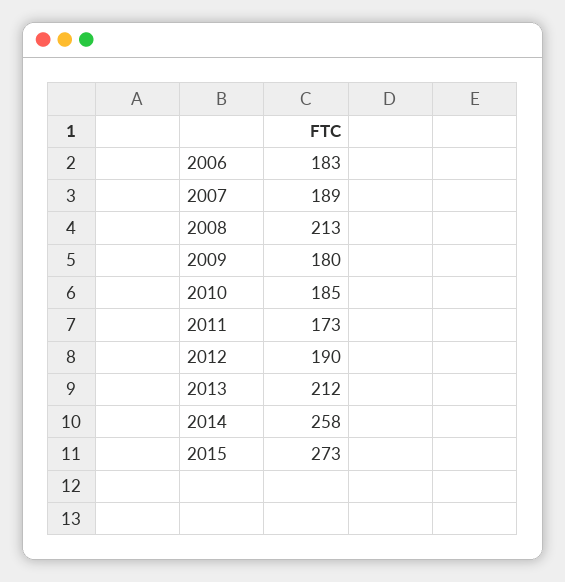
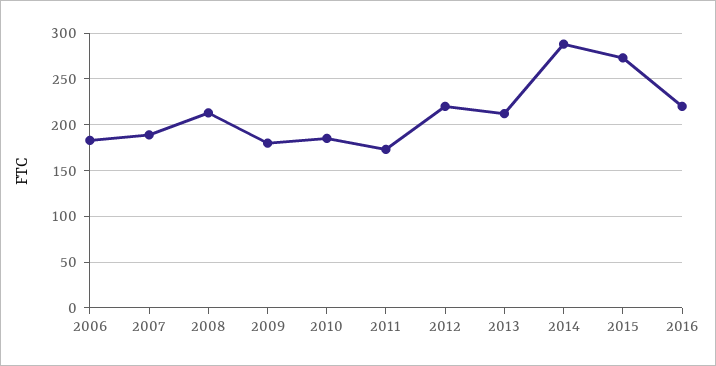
2012: 190 -> 220
2014: 258 -> 290
2016: none -> 220

